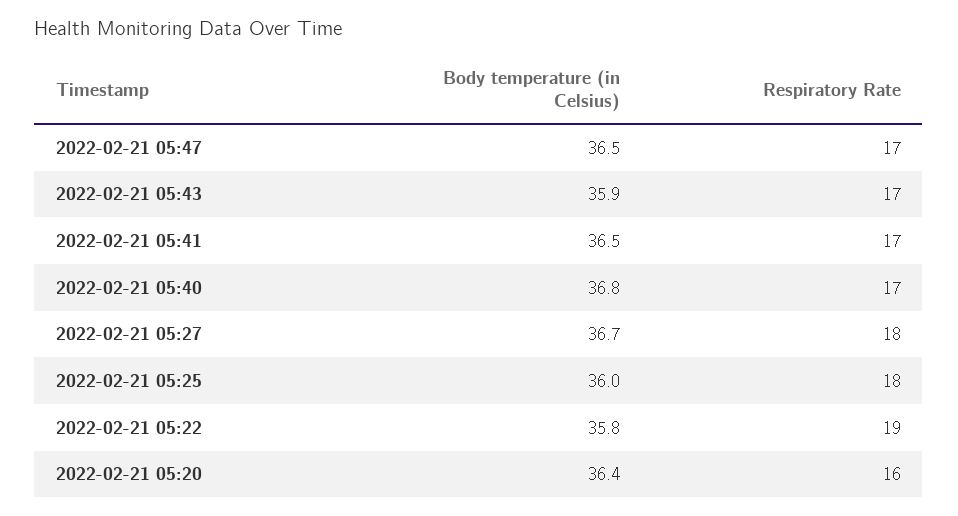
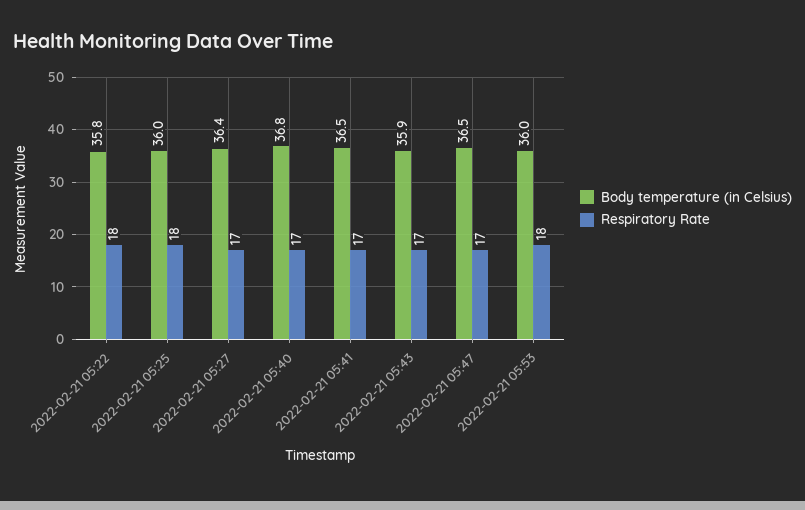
Body temperature (in Celsius), 2022-02-21 05:27: 36.7 -> 36.4
Respiratory Rate, 2022-02-21 05:27: 18 -> 17
Respiratory Rate, 2022-02-21 05:22: 19 -> 18
Body temperature (in Celsius), 2022-02-21 05:20: 36.4 -> none
Respiratory Rate, 2022-02-21 05:20: 16 -> none
Body temperature (in Celsius), 2022-02-21 05:53: none -> 36
Respiratory Rate, 2022-02-21 05:53: none -> 18

